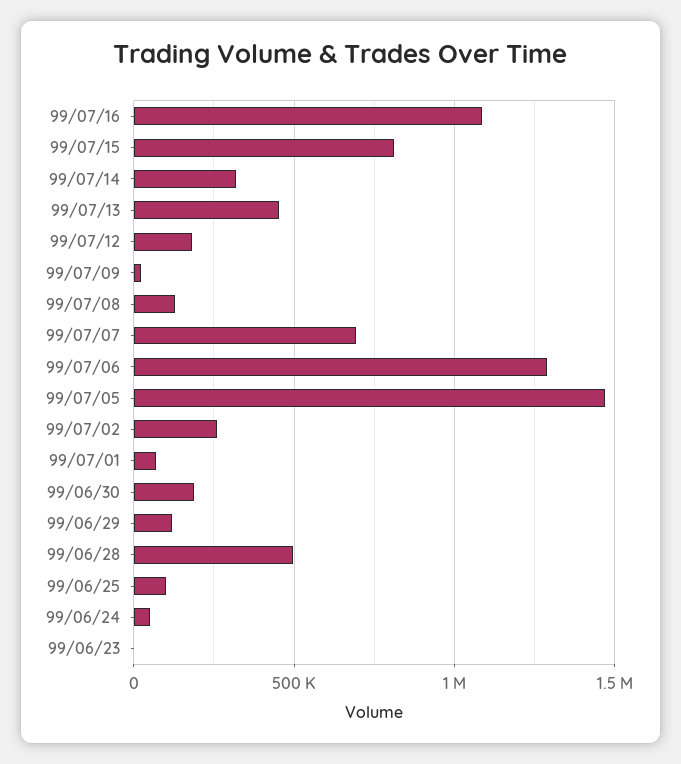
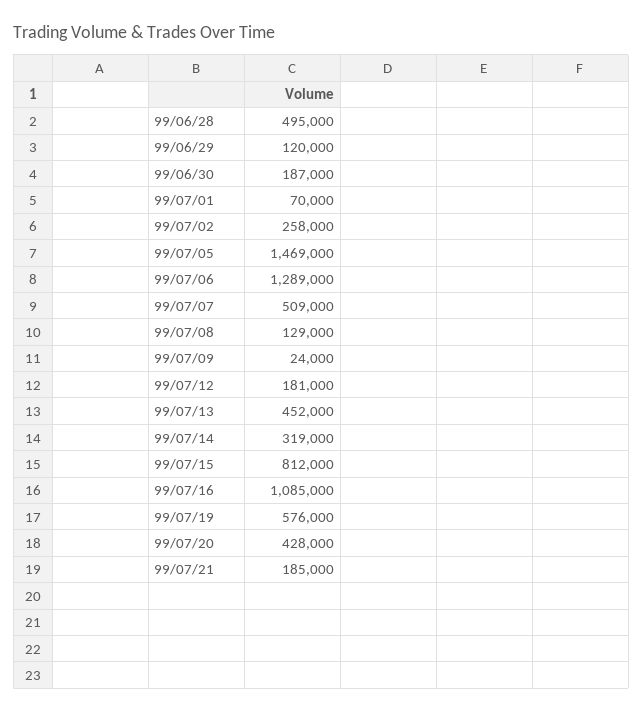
99/07/07: 700000 -> 509000
99/06/25: 100000 -> none
99/06/24: 50000 -> none
99/06/23: 0 -> none
99/07/19: none -> 576000
99/07/20: none -> 428000
99/07/21: none -> 185000

